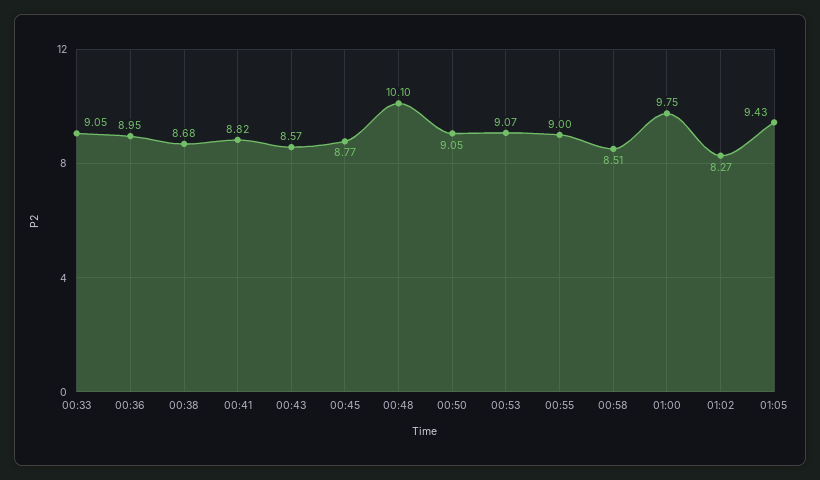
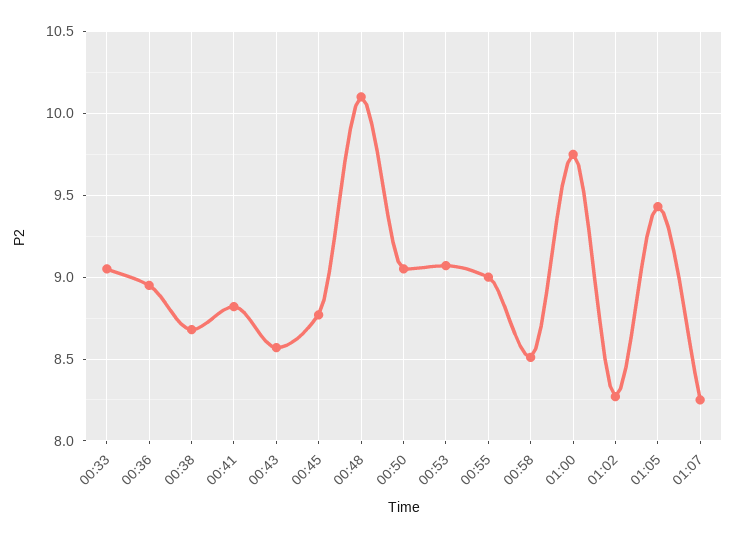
01:07: none -> 8.25

